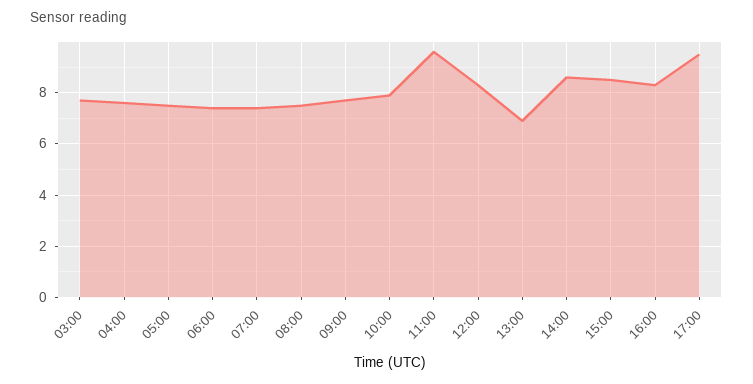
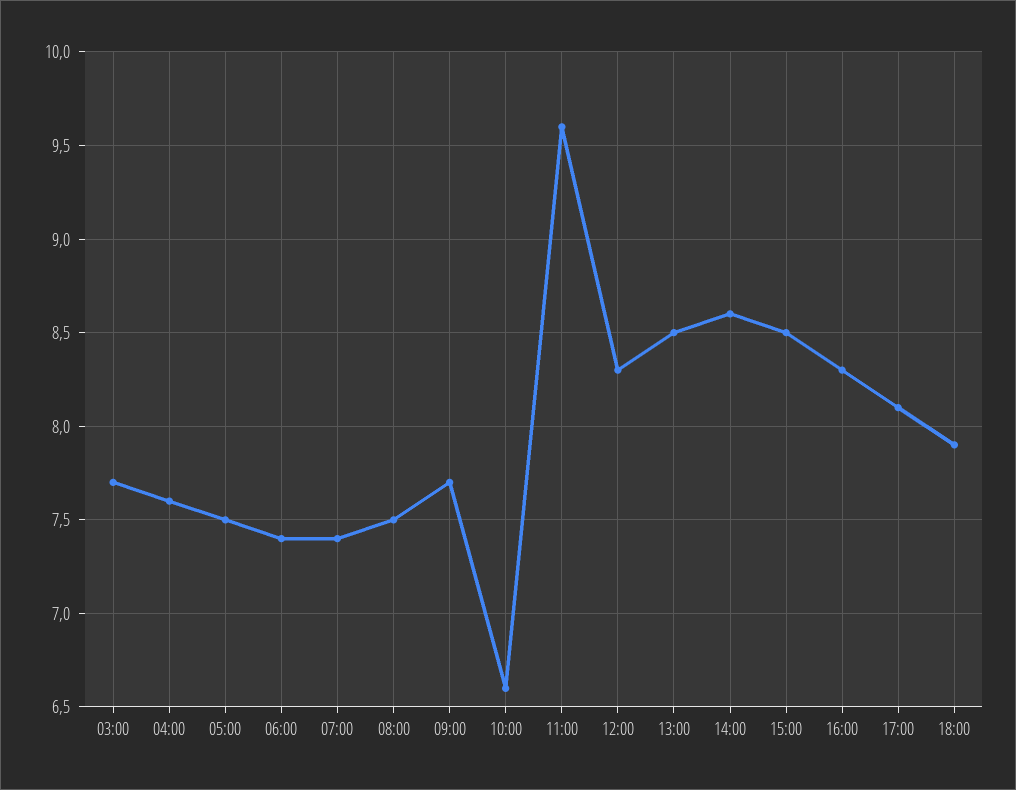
10:00: 8 -> 6.6
13:00: 7 -> 8.5
17:00: 9.5 -> 8.1
18:00: none -> 7.9

